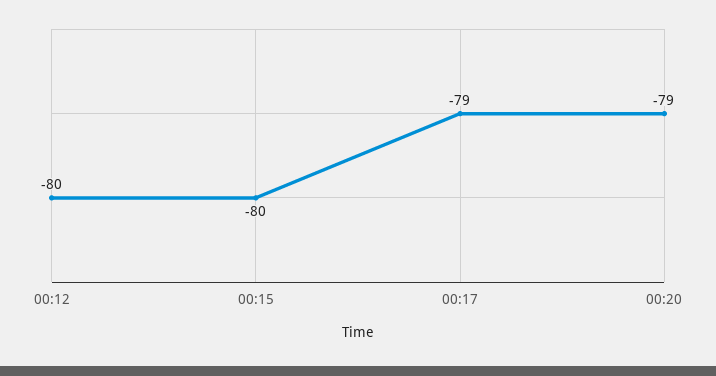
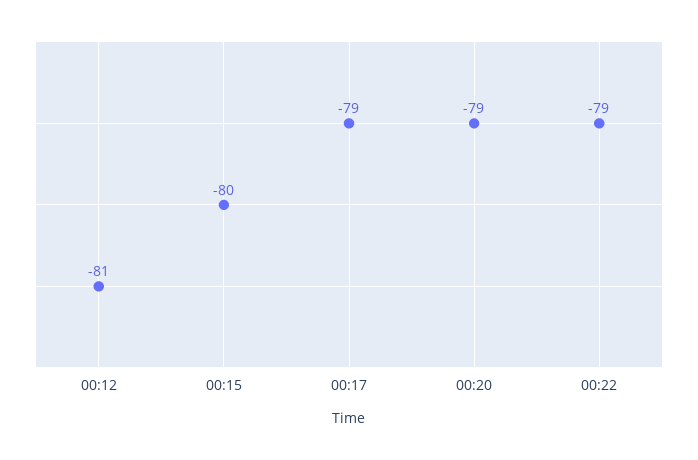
00:12: -80 -> -81
00:22: none -> -79

